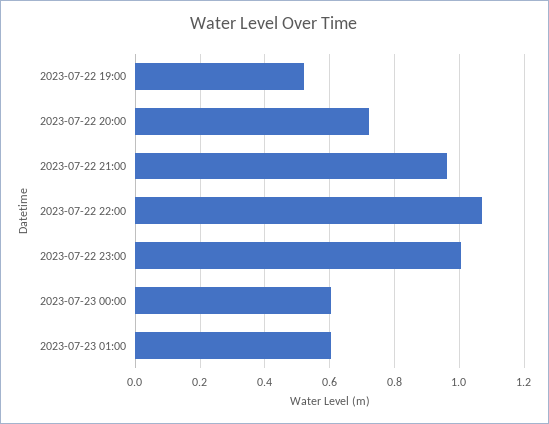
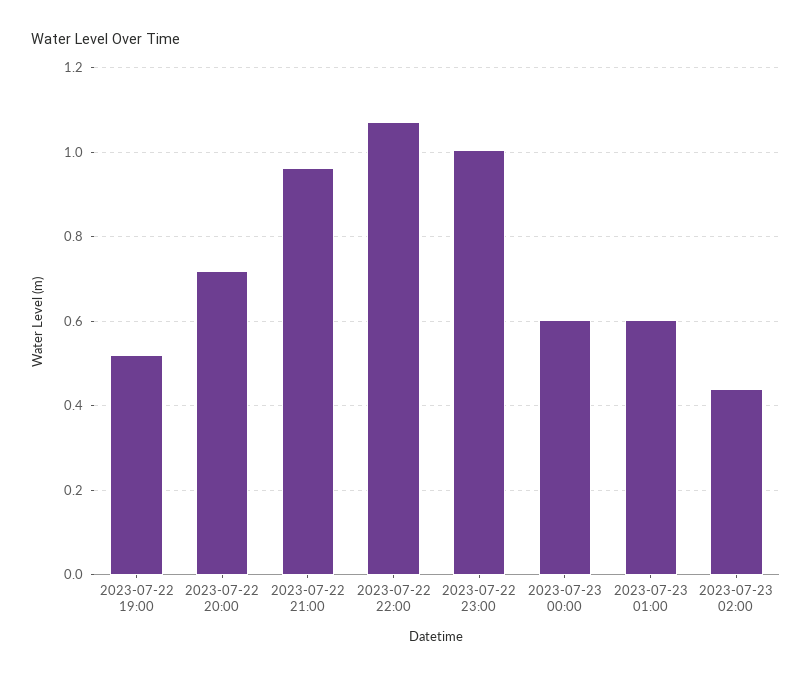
2023-07-23 02:00: none -> 0.44

